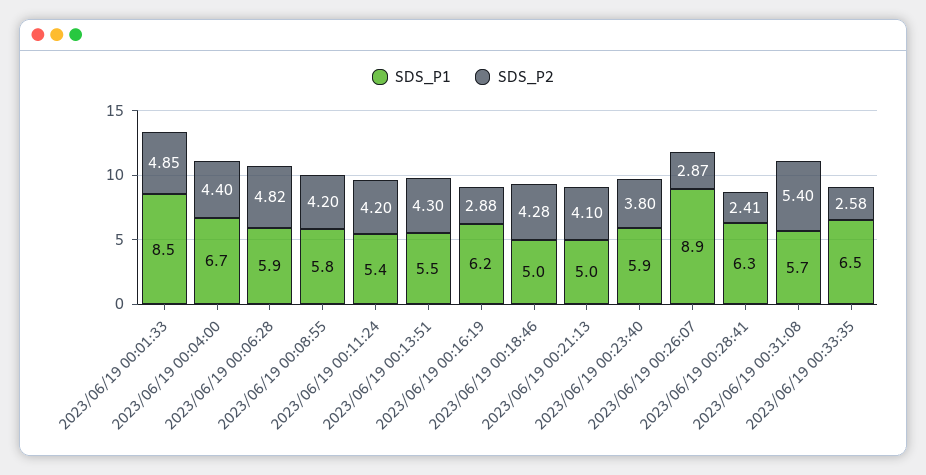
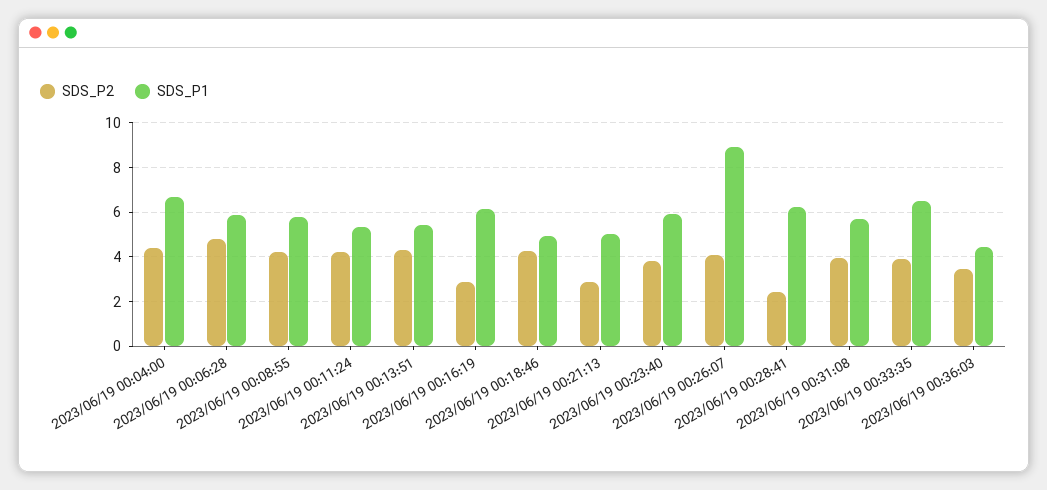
SDS_P1, 2023/06/19 00:01:33: 8.5 -> none
SDS_P2, 2023/06/19 00:01:33: 4.85 -> none
SDS_P2, 2023/06/19 00:21:13: 4.1 -> 3
SDS_P2, 2023/06/19 00:26:07: 2.87 -> 4
SDS_P2, 2023/06/19 00:31:08: 5.4 -> 4
SDS_P2, 2023/06/19 00:33:35: 2.58 -> 4
SDS_P2, 2023/06/19 00:36:03: none -> 3.5
SDS_P1, 2023/06/19 00:36:03: none -> 4.5

